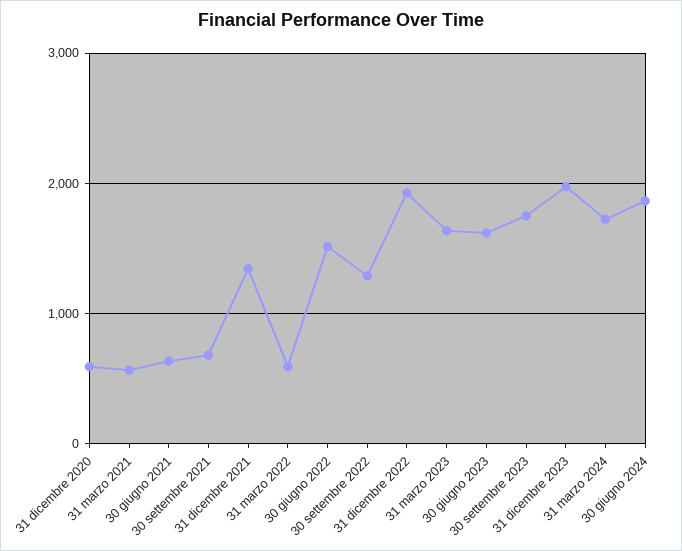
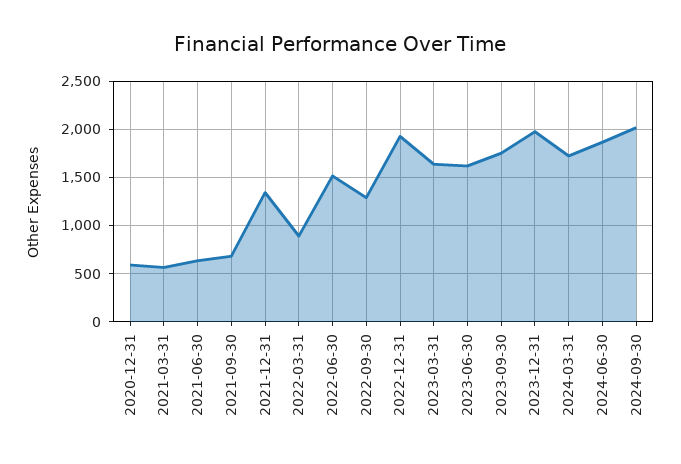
31 marzo 2022: 600 -> 900
2024-09-30: none -> 2000

